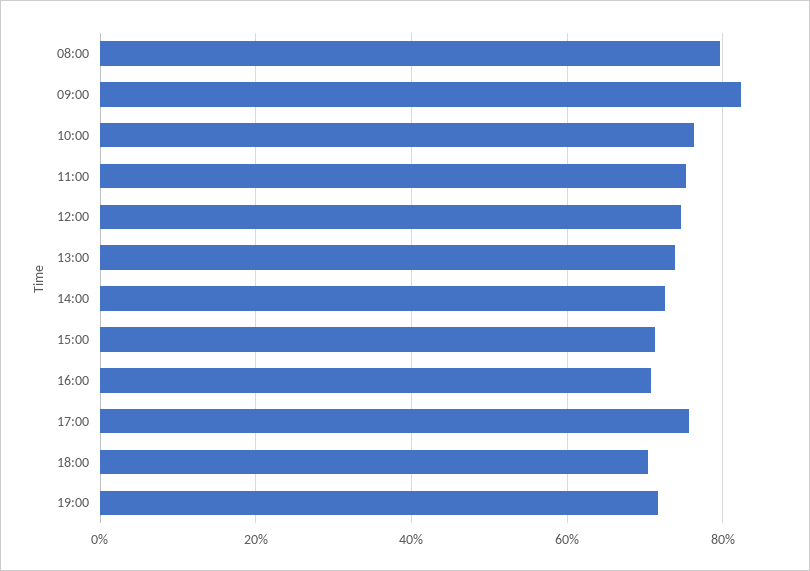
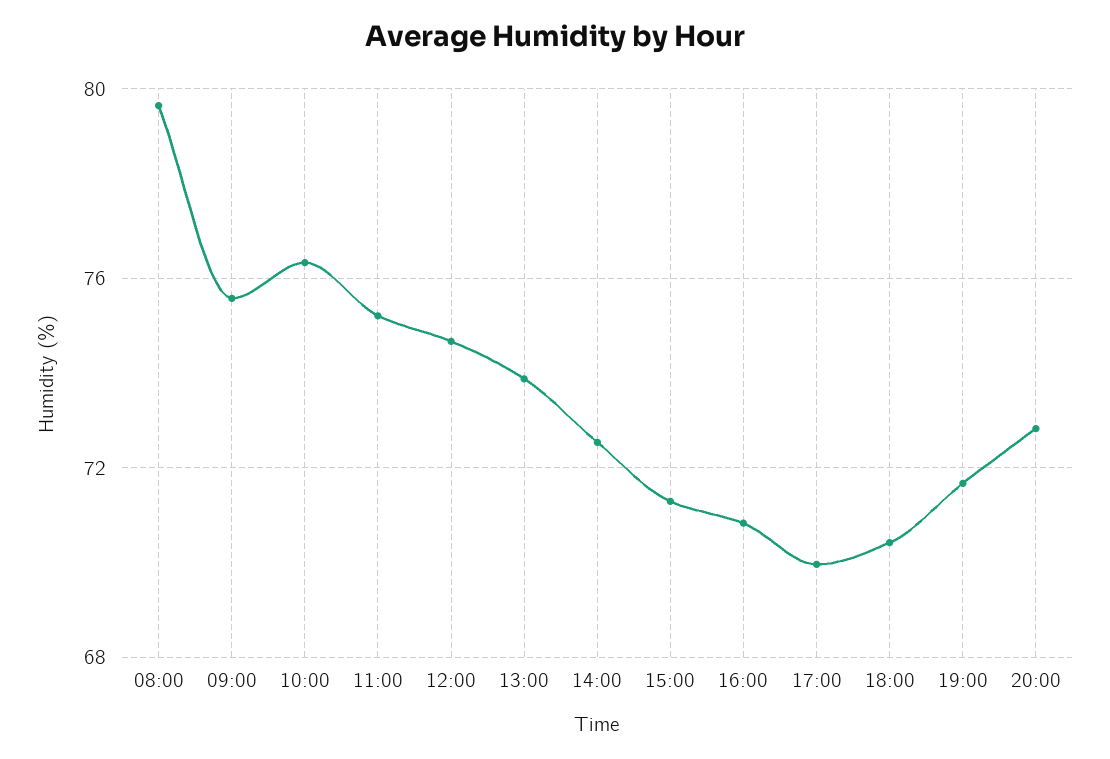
09:00: 82 -> 75.5
17:00: 76 -> 70
20:00: none -> 73

